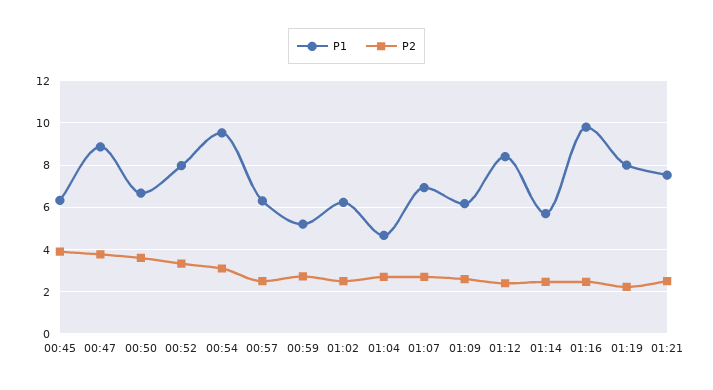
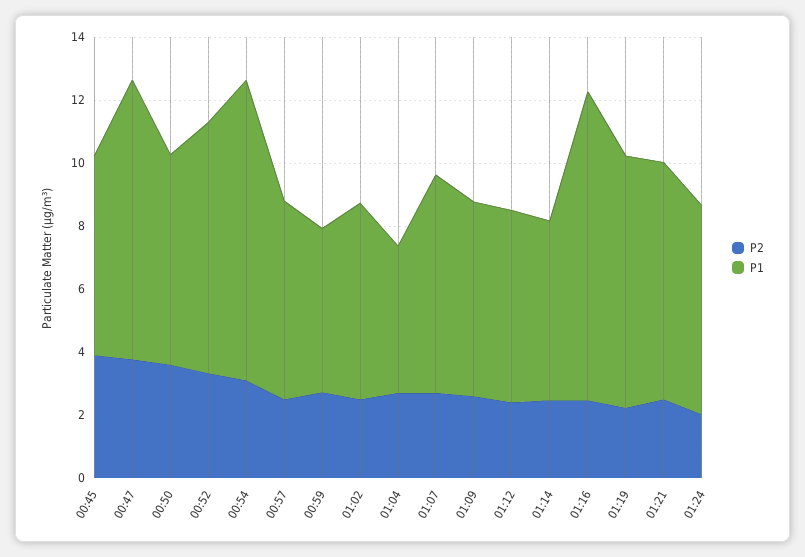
P1, 01:12: 8.5 -> 6
P2, 01:24: none -> 2
P1, 01:24: none -> 6.5

